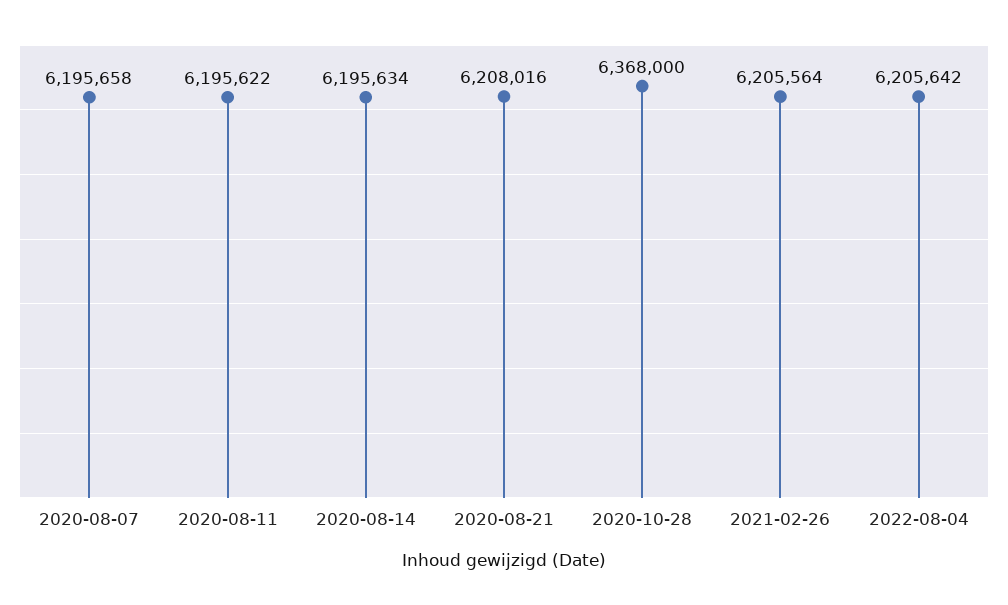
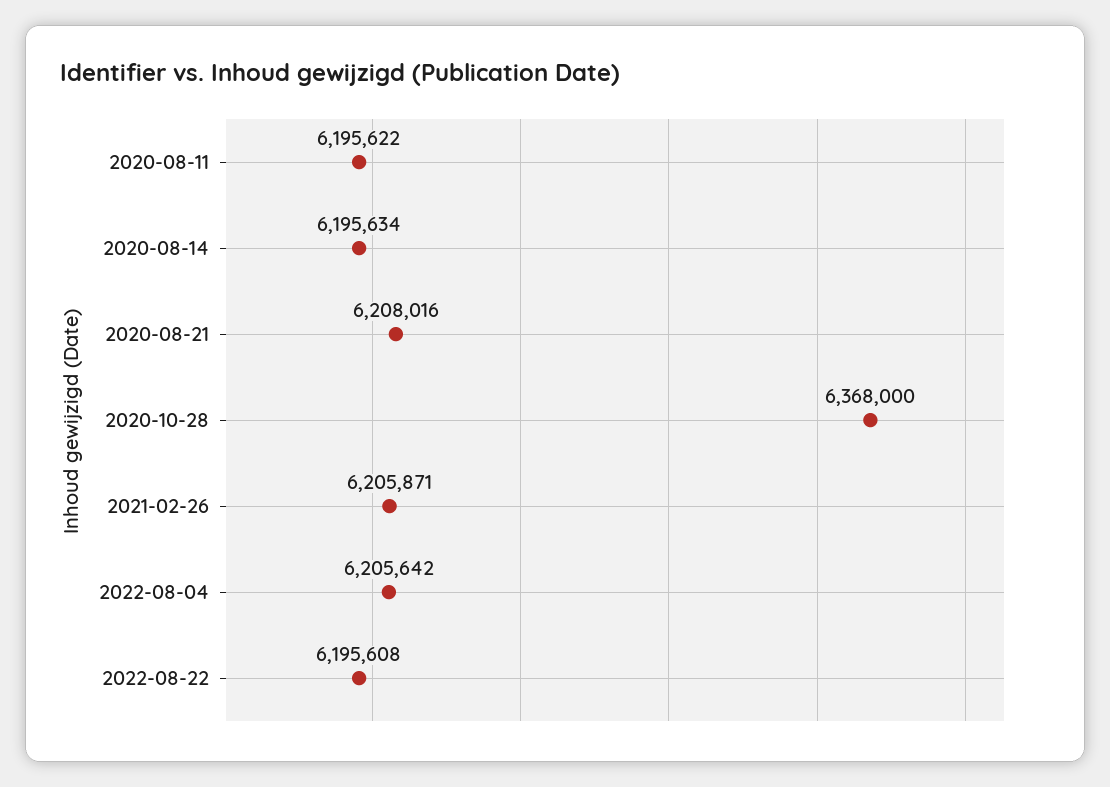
2020-08-07: 6195658 -> none
2021-02-26: 6205564 -> 6205871
2022-08-22: none -> 6195608

